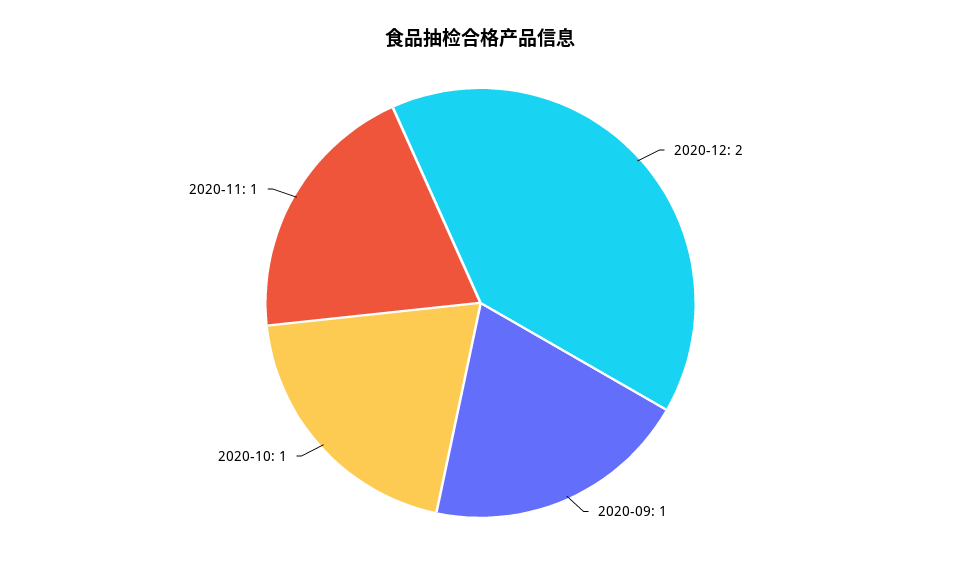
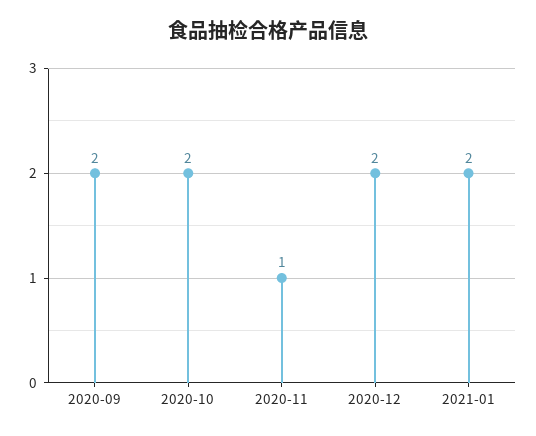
2020-09: 1 -> 2
2020-10: 1 -> 2
2021-01: none -> 2

